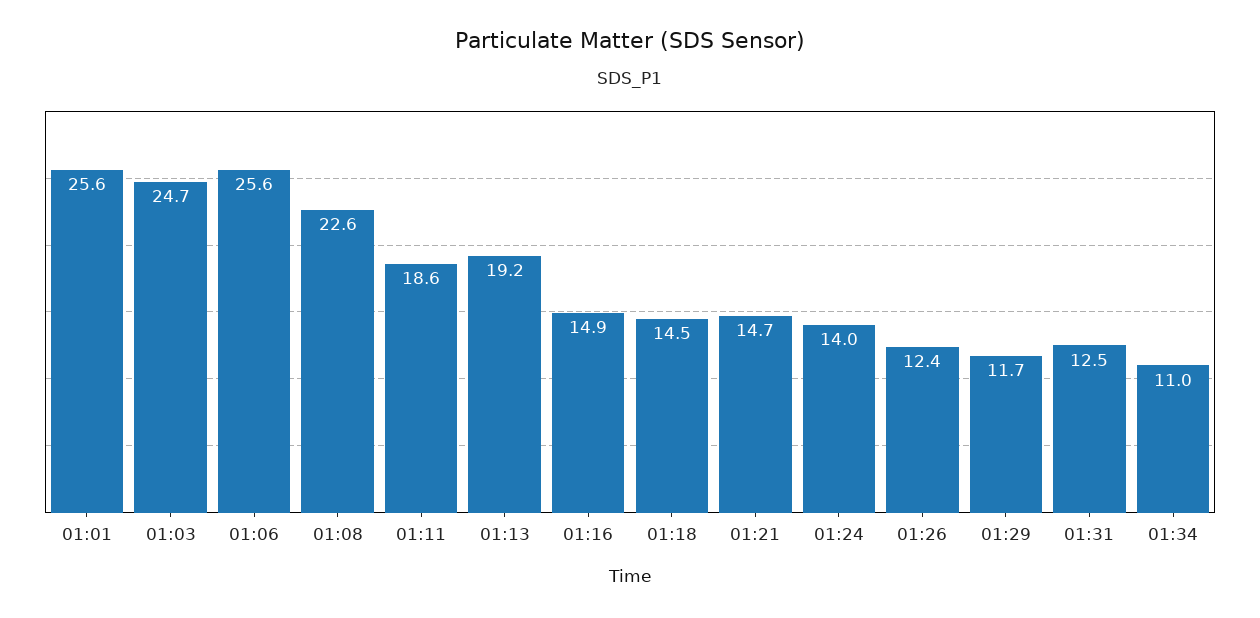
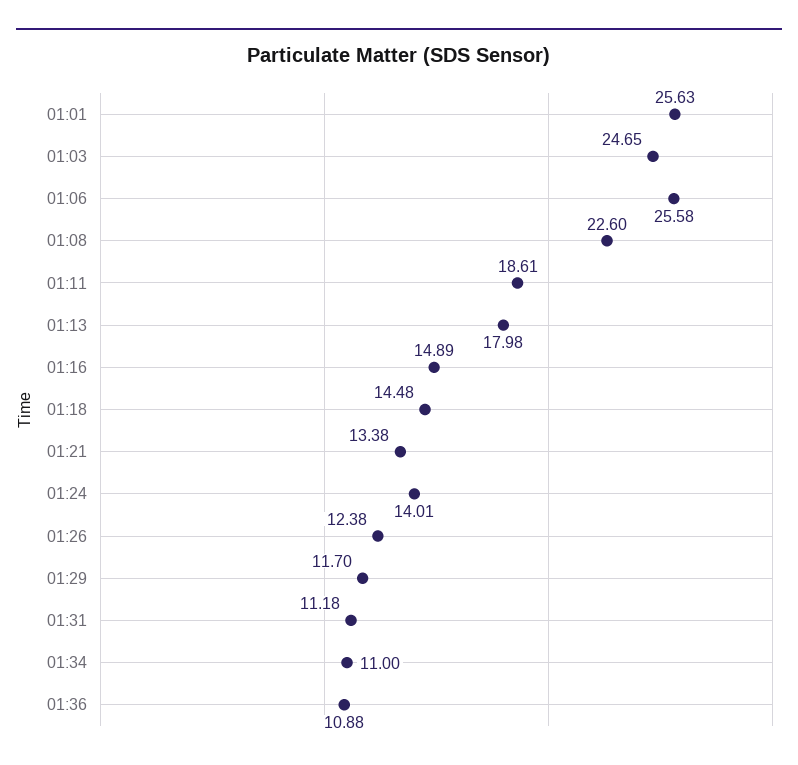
01:13: 19.2 -> 17.98
01:21: 14.7 -> 13.38
01:31: 12.5 -> 11.18
01:36: none -> 10.88

